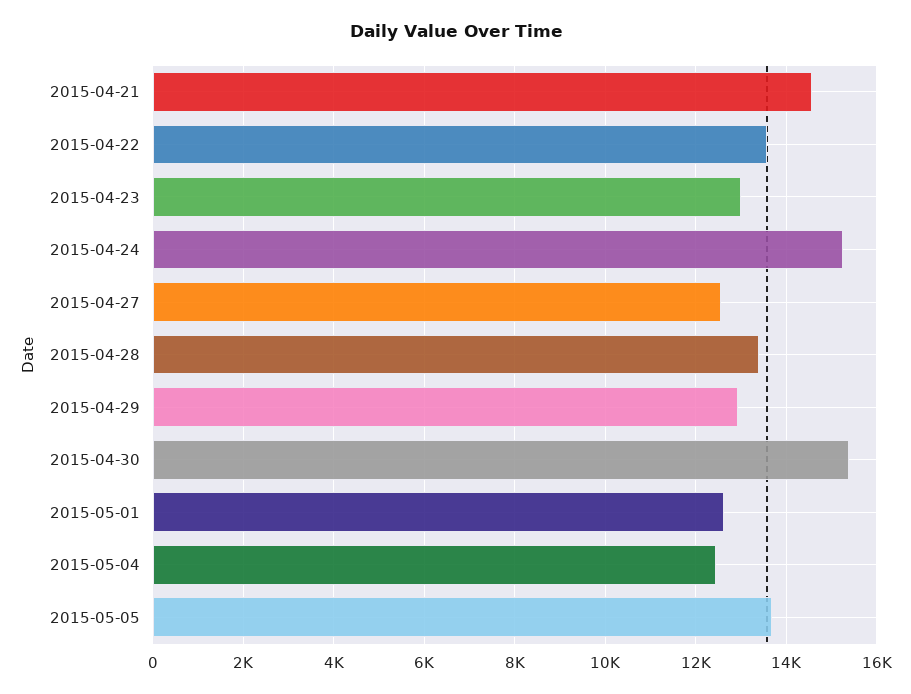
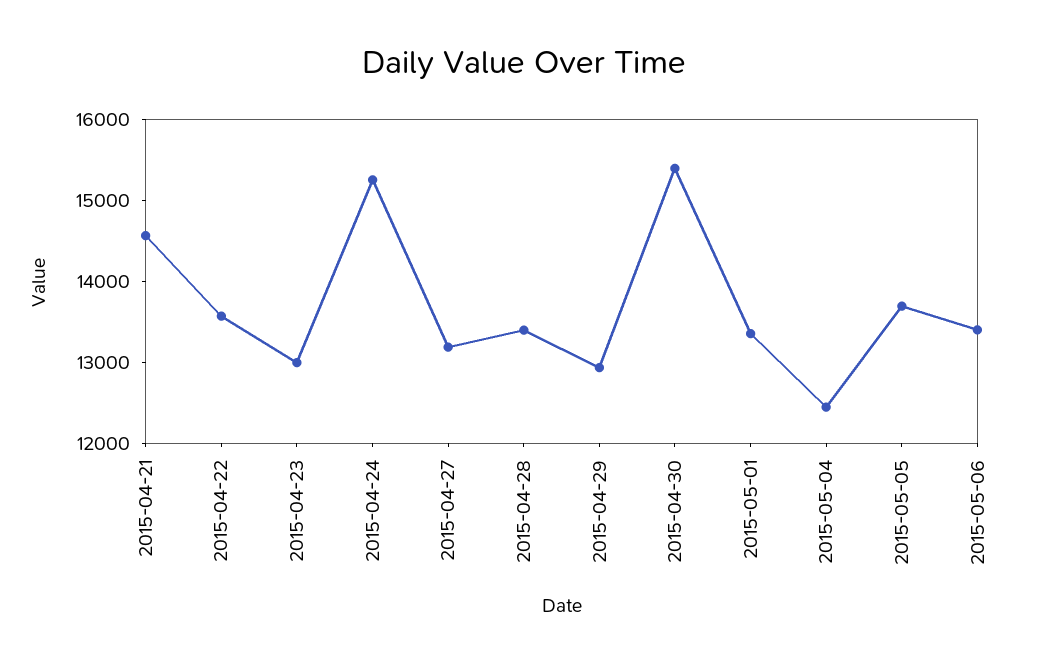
2015-04-27: 12600 -> 13200
2015-05-01: 12600 -> 13400
2015-05-06: none -> 13400

